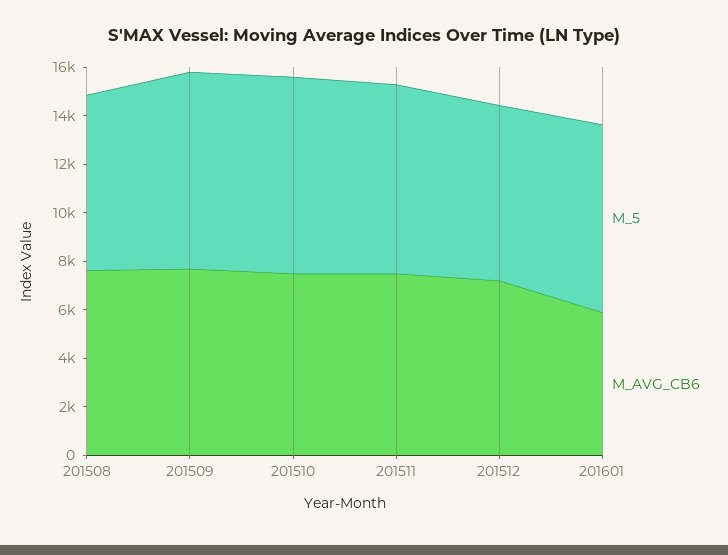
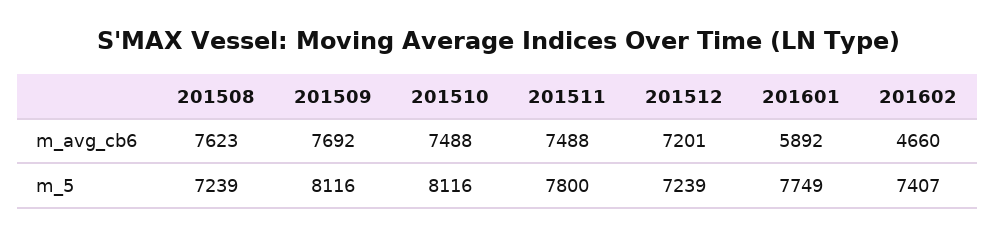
M_AVG_CB6, 201602: none -> 4660
M_5, 201602: none -> 7407

